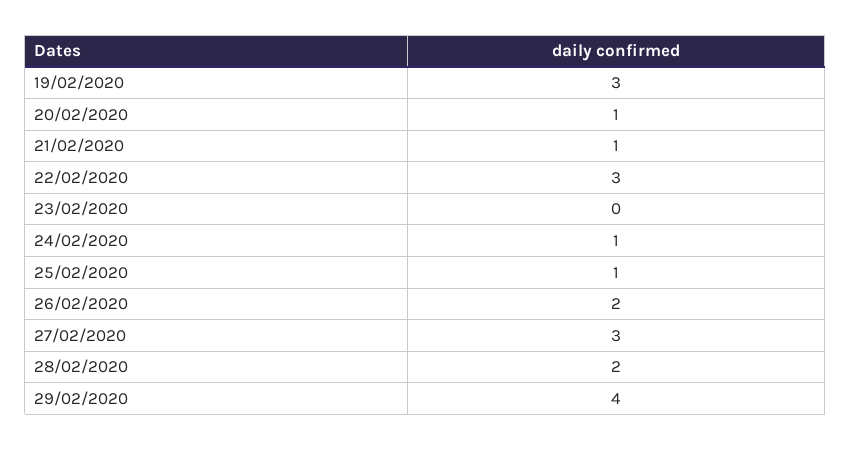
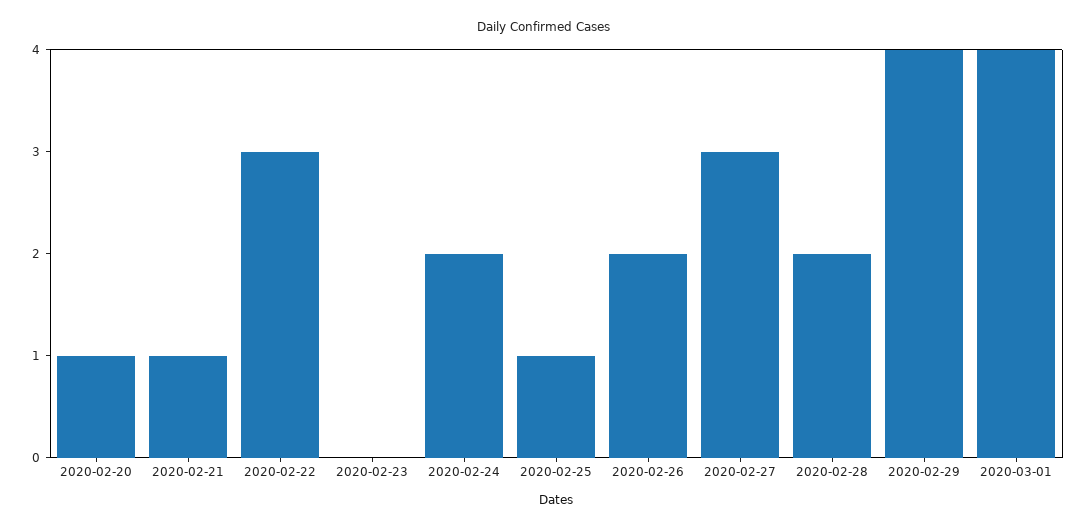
19/02/2020: 3 -> none
24/02/2020: 1 -> 2
2020-03-01: none -> 4

